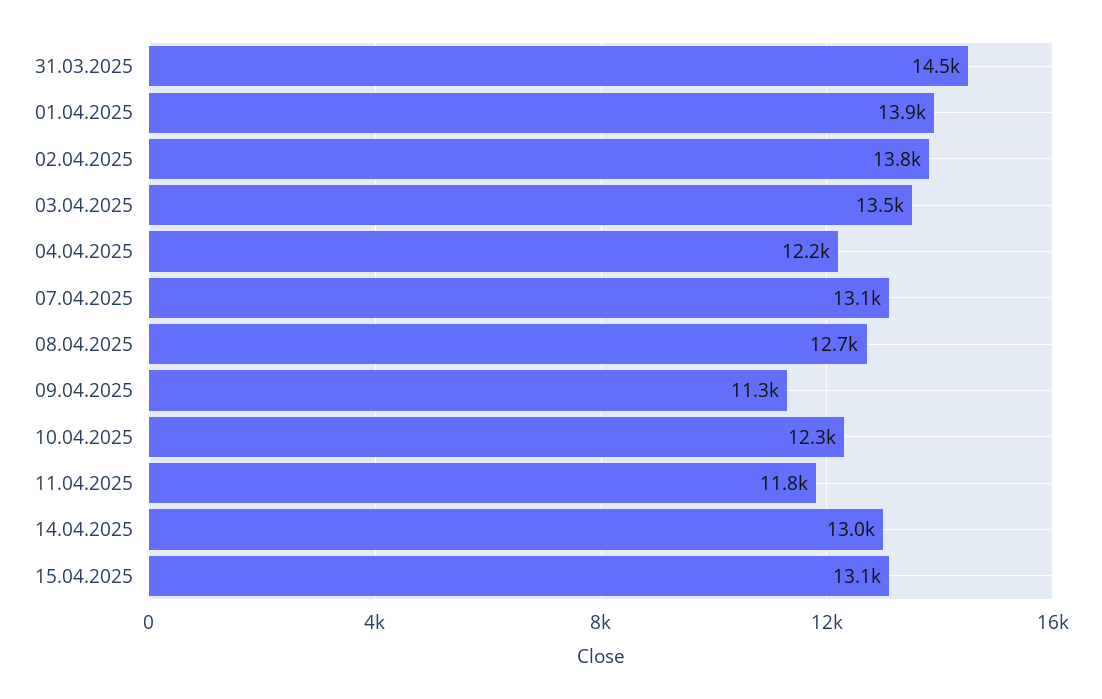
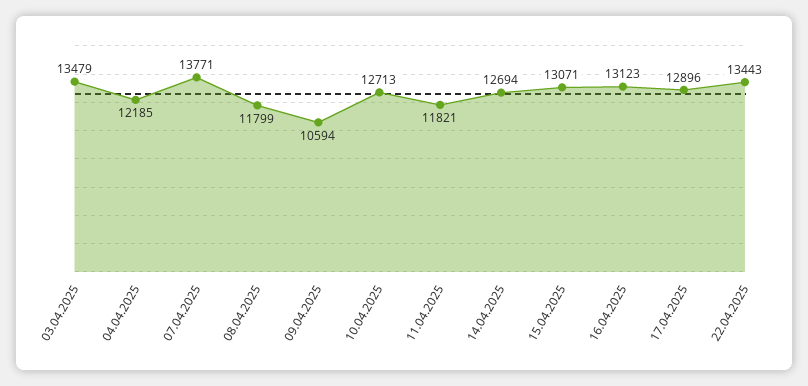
31.03.2025: 14500 -> none
01.04.2025: 13900 -> none
02.04.2025: 13800 -> none
07.04.2025: 13100 -> 13771
08.04.2025: 12700 -> 11799
09.04.2025: 11300 -> 10594
10.04.2025: 12300 -> 12713
14.04.2025: 13000 -> 12694
16.04.2025: none -> 13123
17.04.2025: none -> 12896
22.04.2025: none -> 13443

